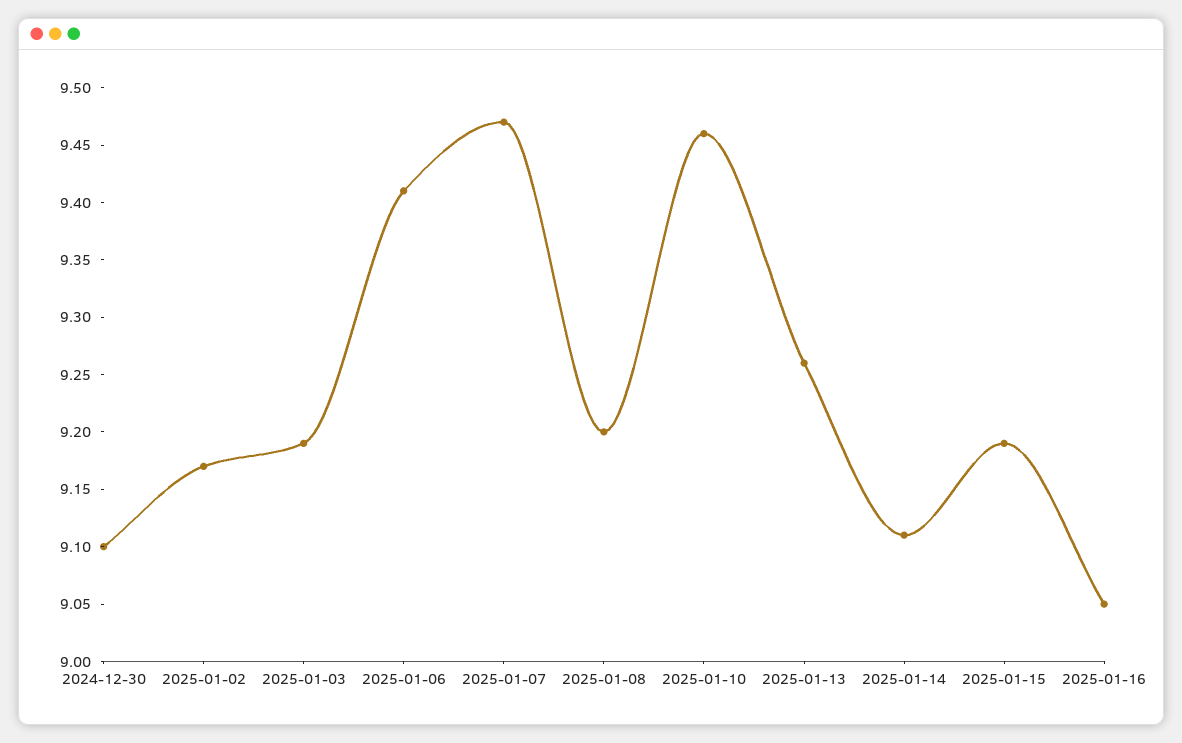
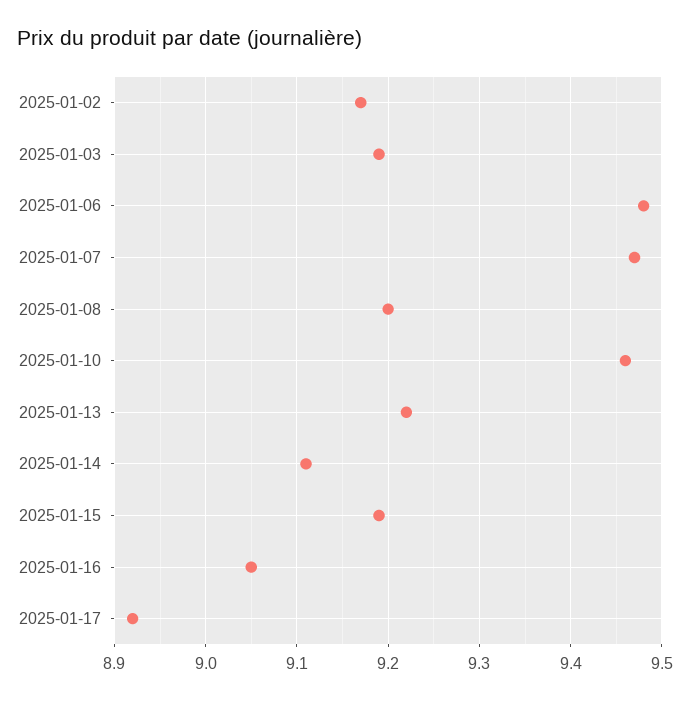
2024-12-30: 9.1 -> none
2025-01-06: 9.41 -> 9.48
2025-01-13: 9.26 -> 9.22
2025-01-17: none -> 8.92

